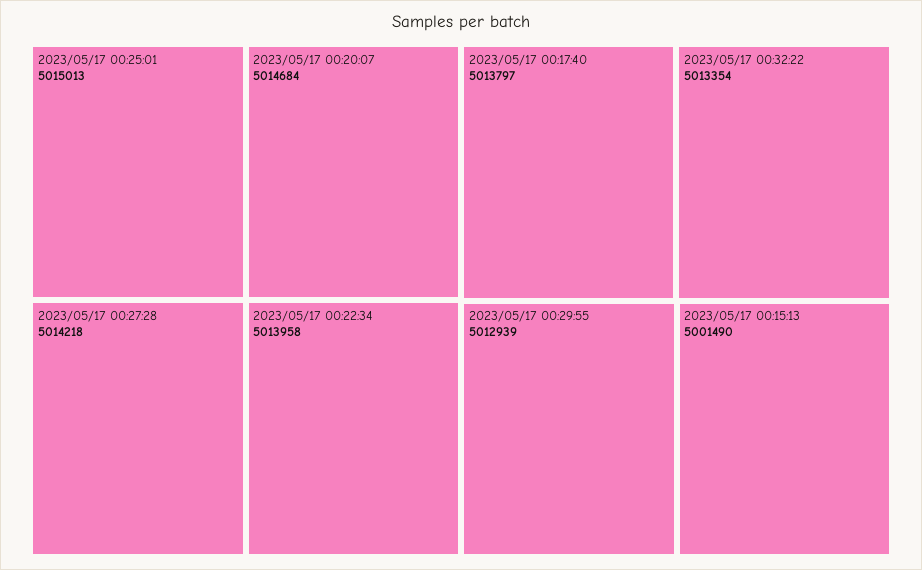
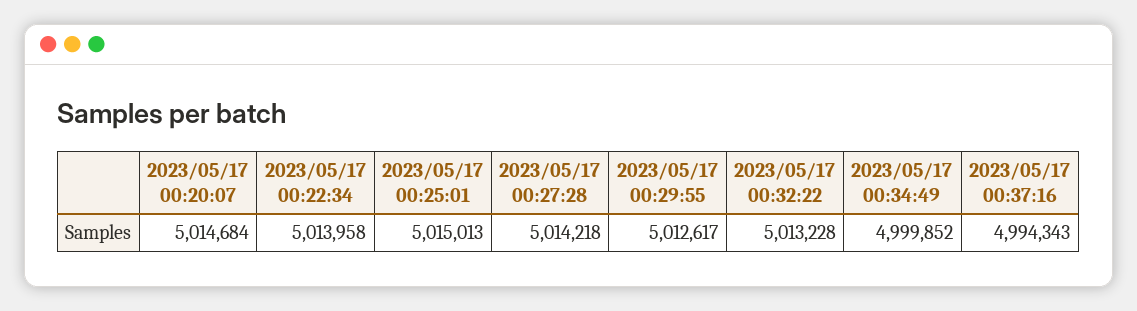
2023/05/17 00:17:40: 5013797 -> none
2023/05/17 00:32:22: 5013354 -> 5013228
2023/05/17 00:29:55: 5012939 -> 5012617
2023/05/17 00:15:13: 5001490 -> none
2023/05/17 00:34:49: none -> 4999852
2023/05/17 00:37:16: none -> 4994343

